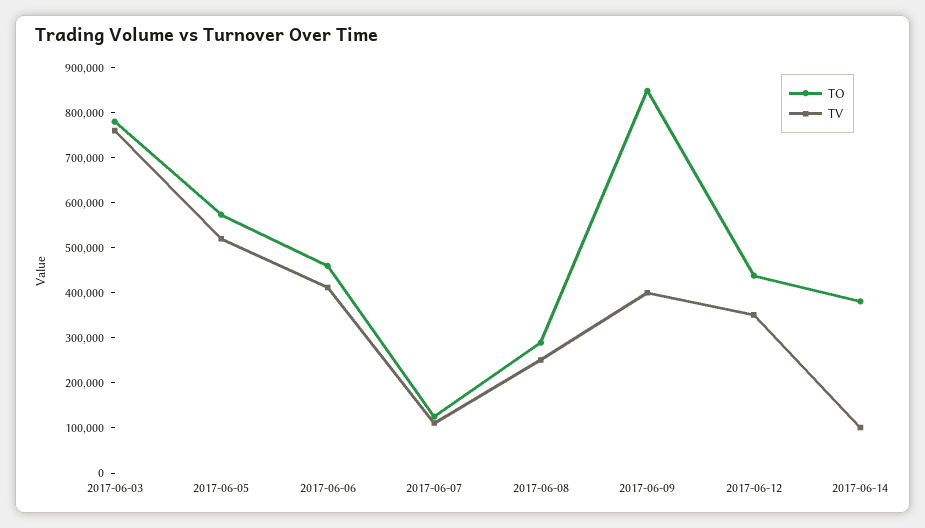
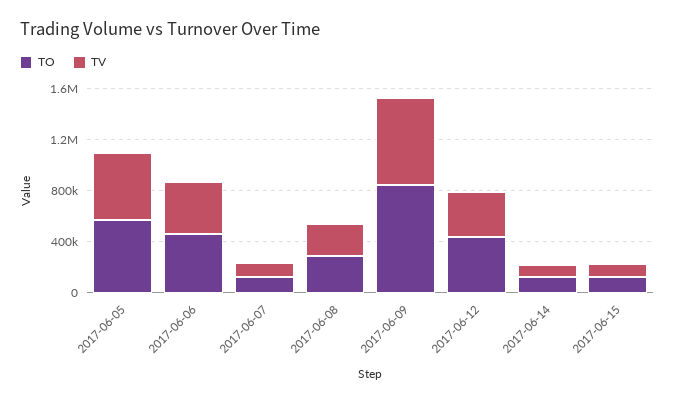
TO, 2017-06-03: 780000 -> none
TV, 2017-06-03: 760000 -> none
TV, 2017-06-09: 400000 -> 700000
TO, 2017-06-14: 380000 -> 100000
TO, 2017-06-15: none -> 100000
TV, 2017-06-15: none -> 100000

